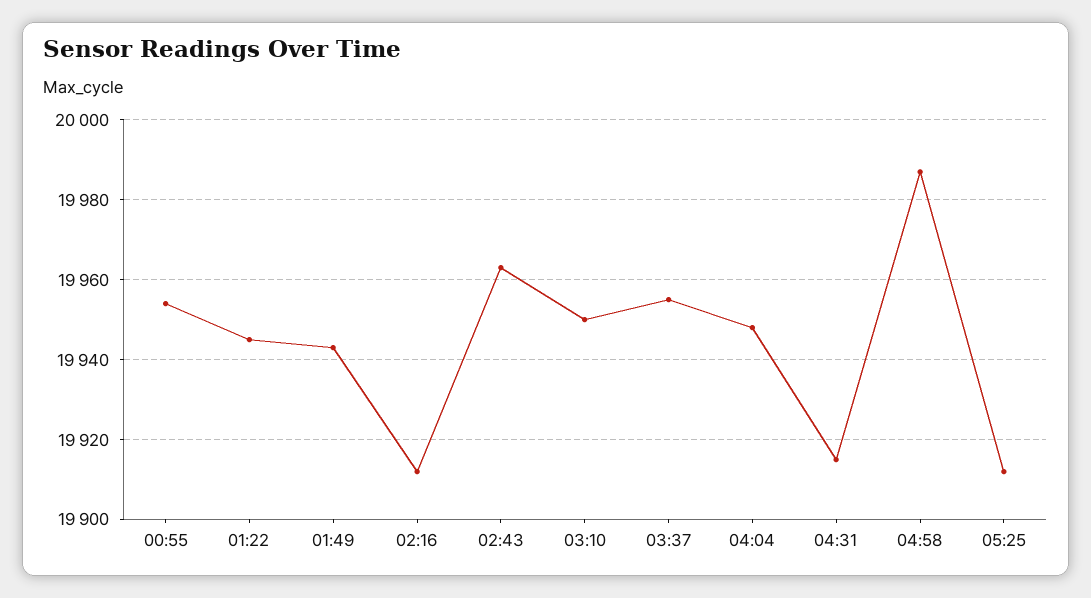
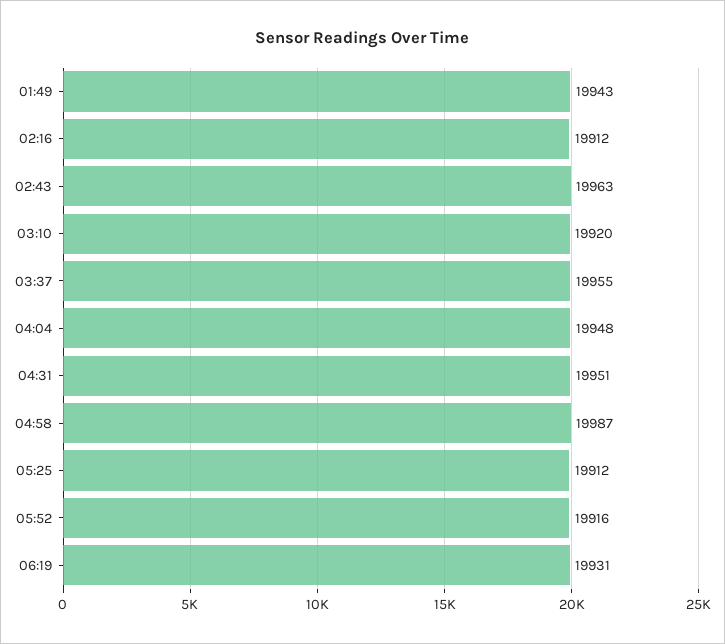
00:55: 19955 -> none
01:22: 19945 -> none
03:10: 19950 -> 19920
04:31: 19915 -> 19951
05:52: none -> 19916
06:19: none -> 19931

